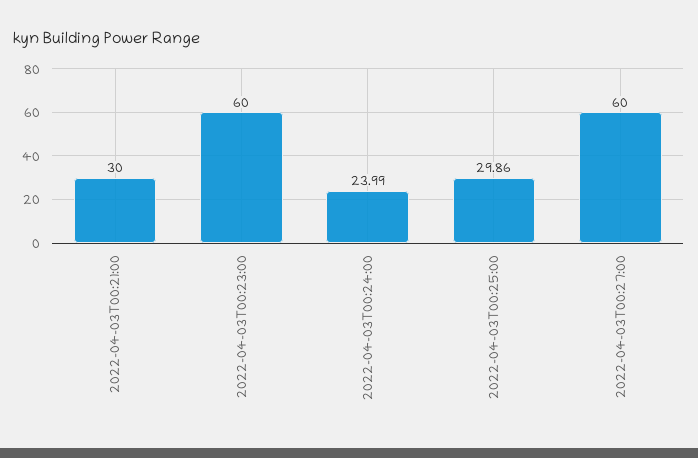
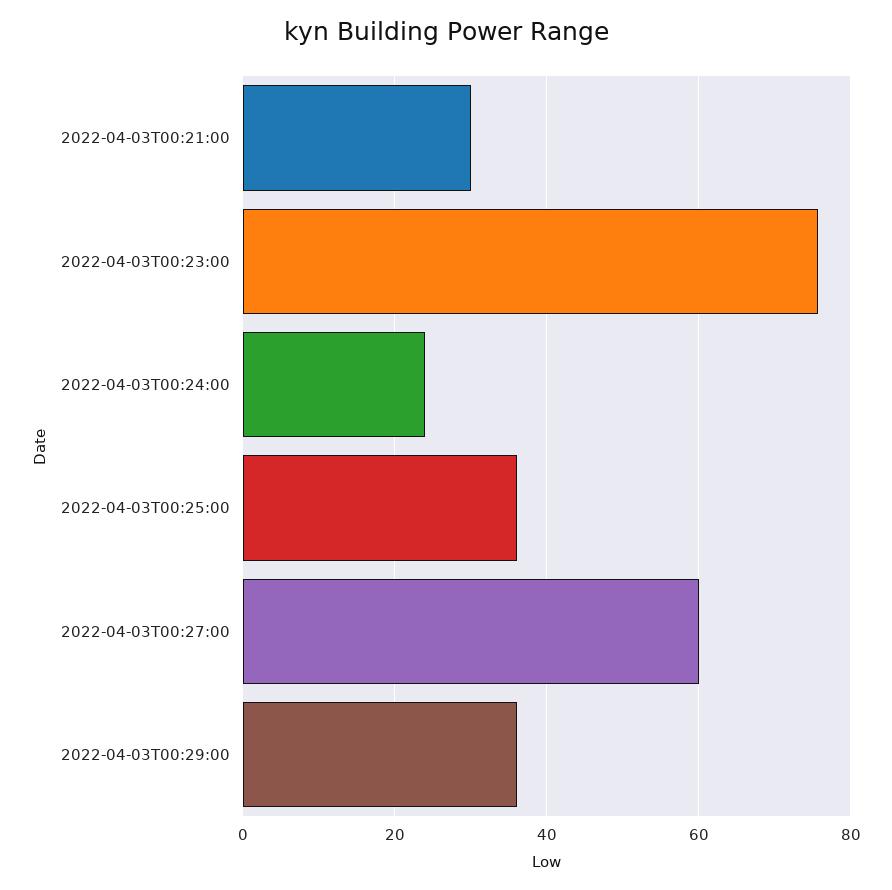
2022-04-03T00:23:00: 60 -> 76
2022-04-03T00:25:00: 29.86 -> 36
2022-04-03T00:29:00: none -> 36

